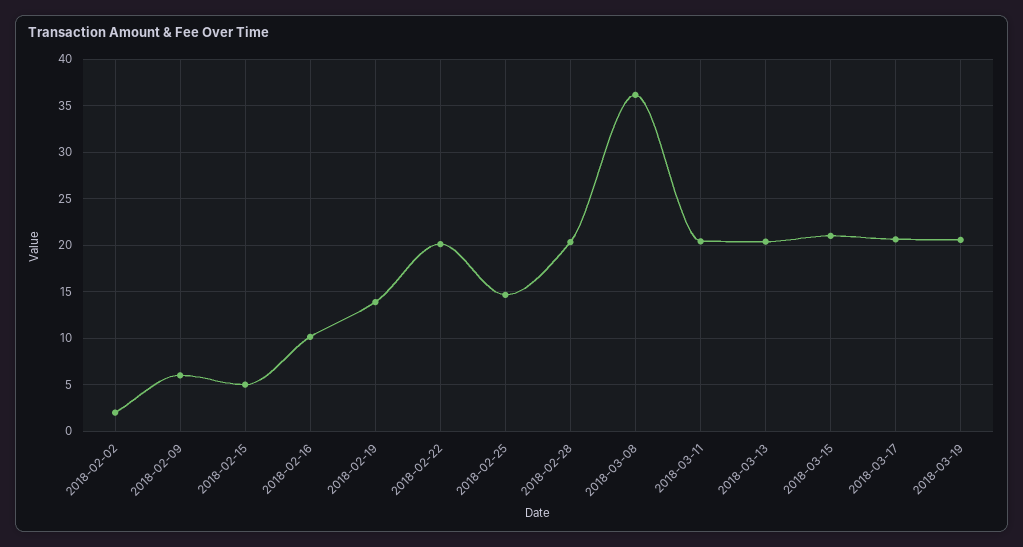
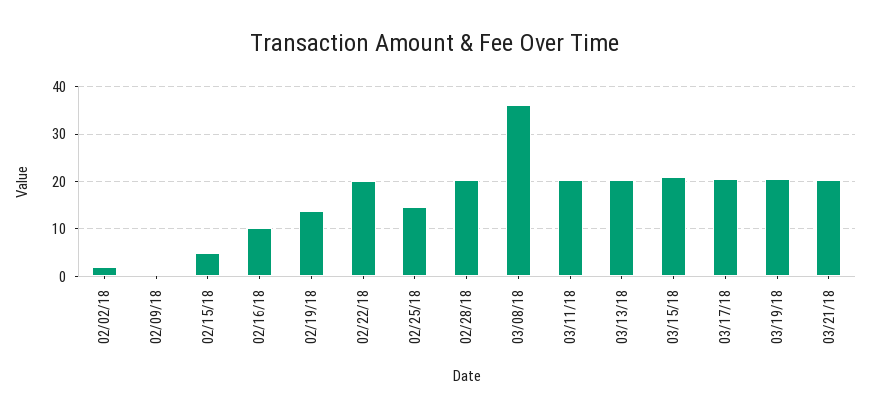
2018-02-09: 6 -> 0
03/21/18: none -> 20

